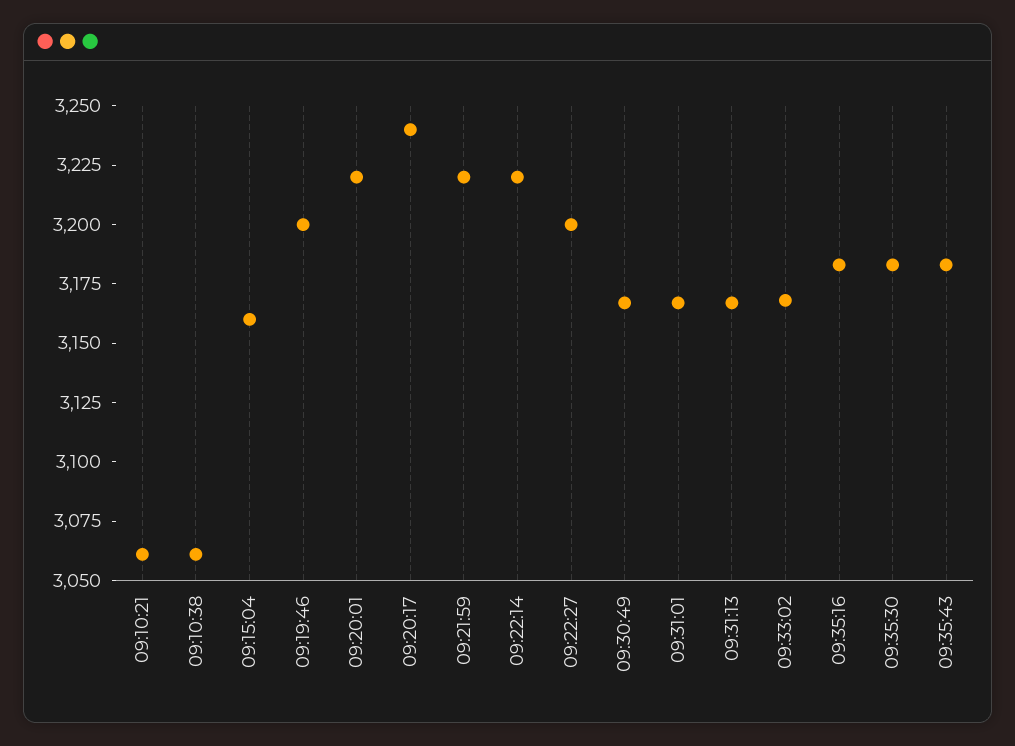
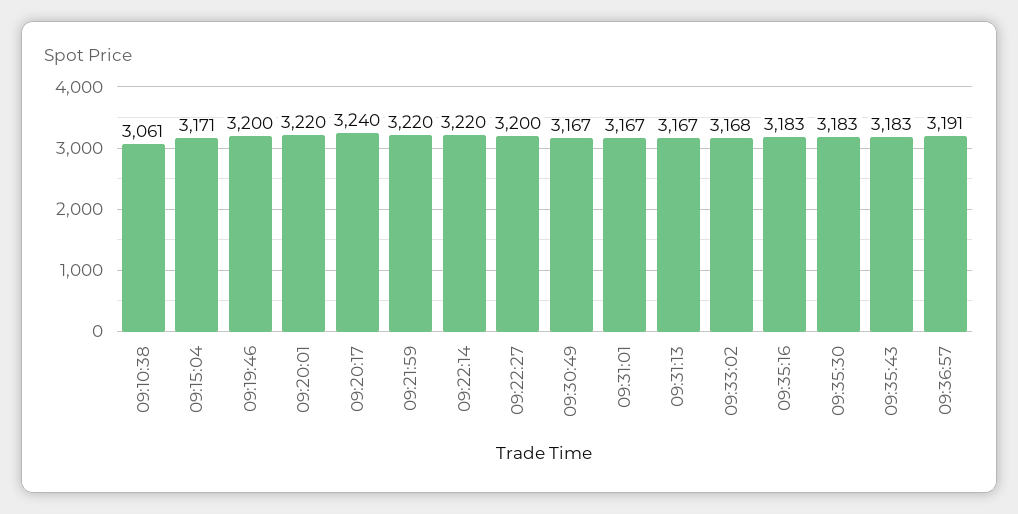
09:10:21: 3060 -> none
09:15:04: 3160 -> 3171
09:36:57: none -> 3191

